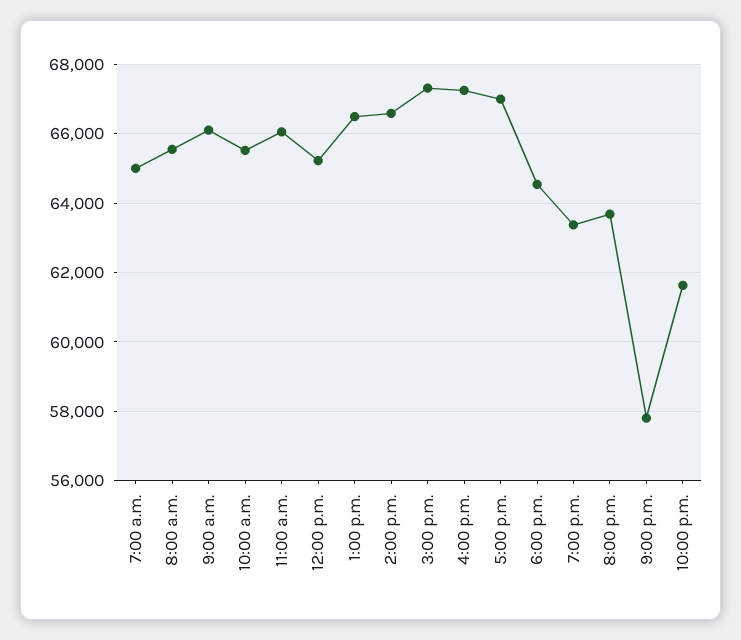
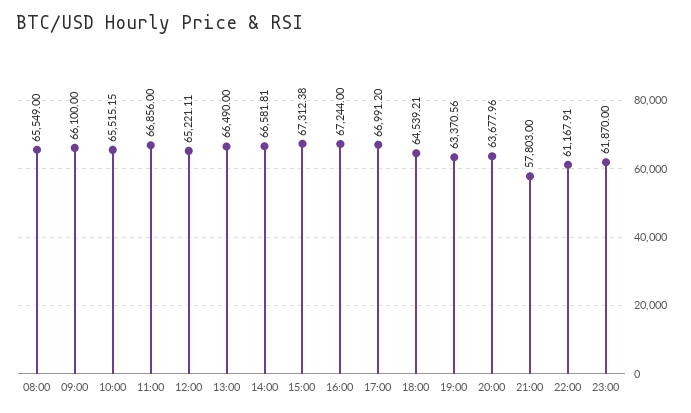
7:00 a.m.: 65000 -> none
11:00 a.m.: 66000 -> 66856
10:00 p.m.: 61600 -> 61167.91
23:00: none -> 61870

